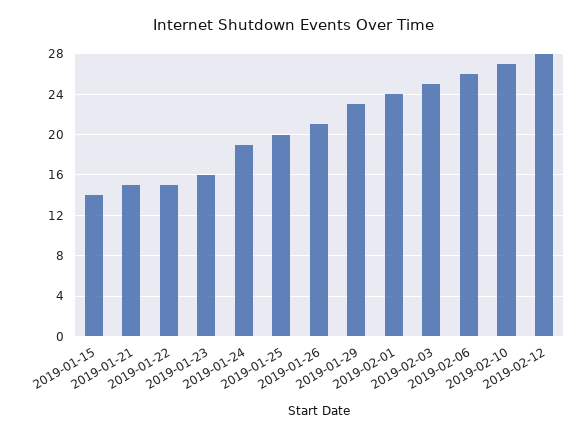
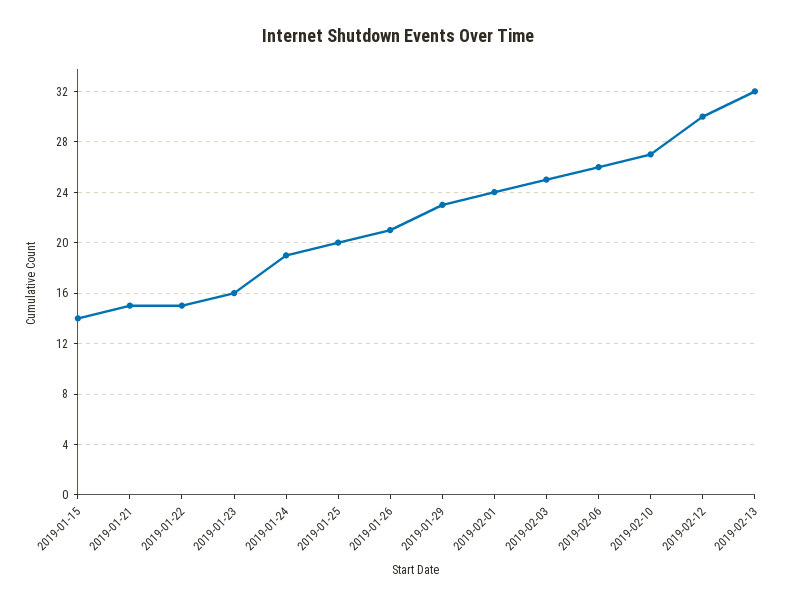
2019-02-12: 28 -> 30
2019-02-13: none -> 32

